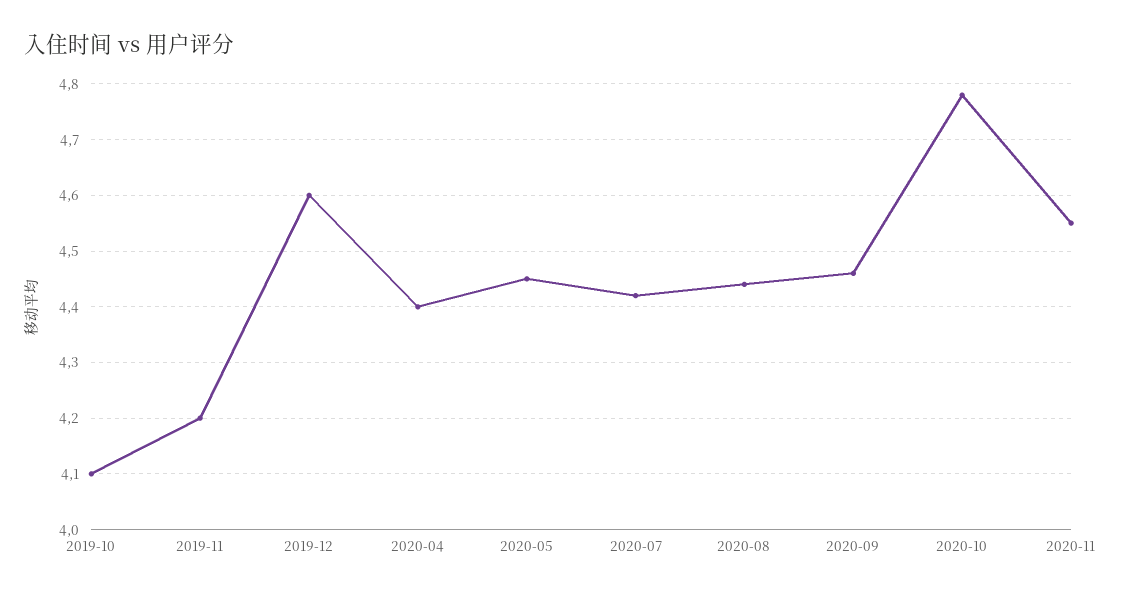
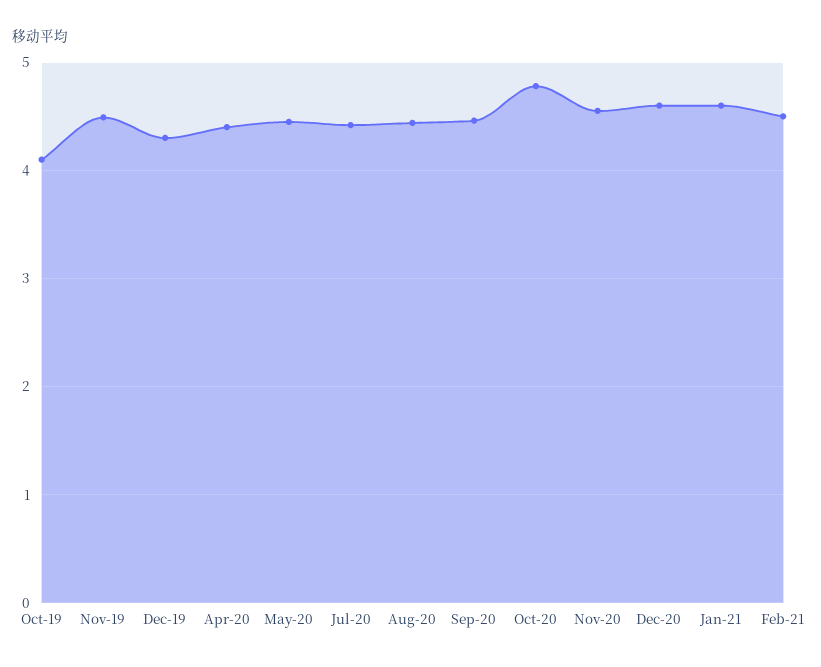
2019-11: 4.2 -> 4.5
2019-12: 4.6 -> 4.3
Dec-20: none -> 4.6
Jan-21: none -> 4.6
Feb-21: none -> 4.5

